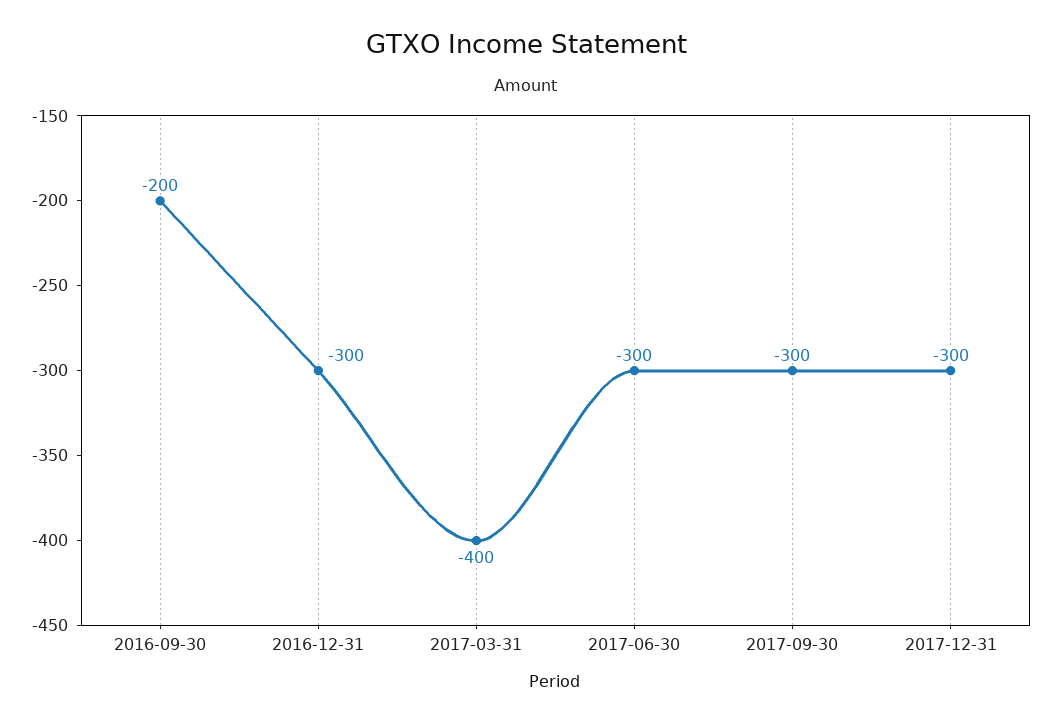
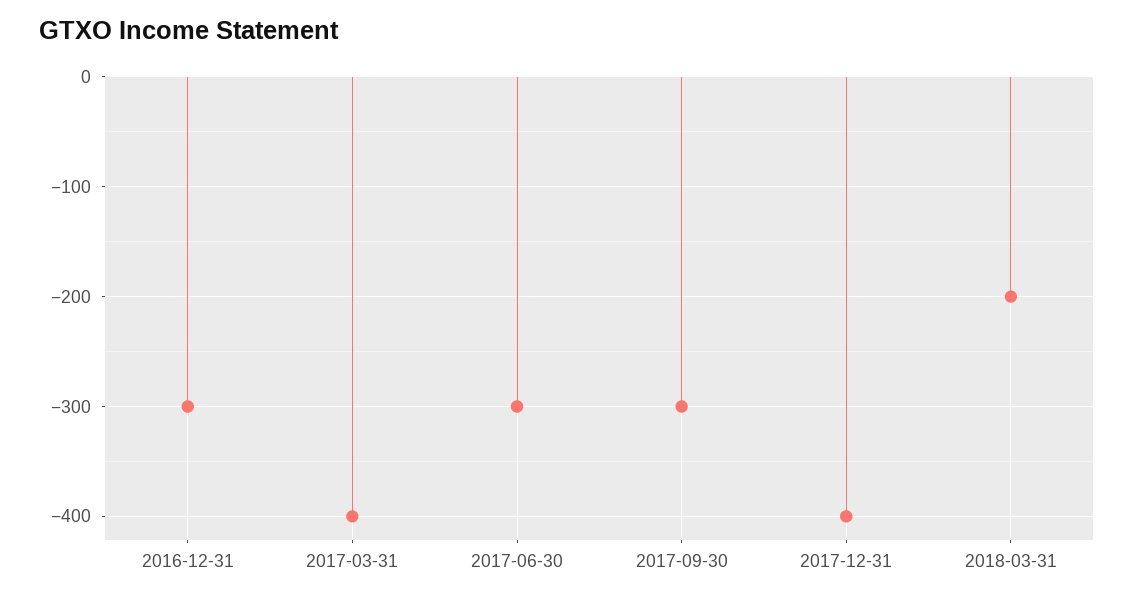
2016-09-30: -200 -> none
2017-12-31: -300 -> -400
2018-03-31: none -> -200

